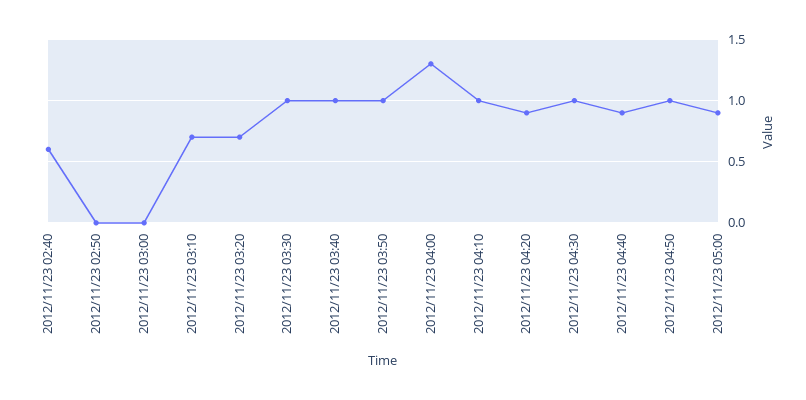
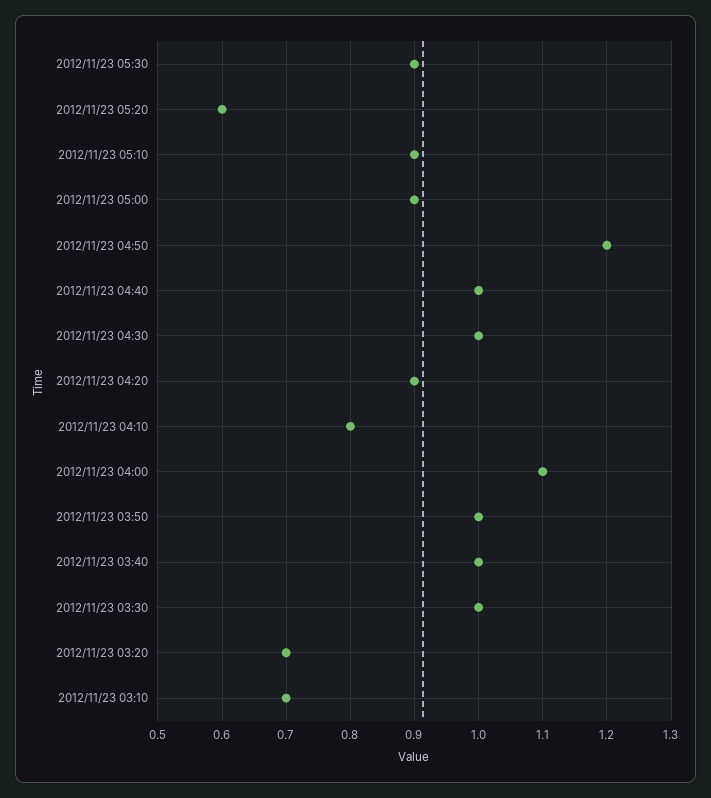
2012/11/23 02:40: 0.6 -> none
2012/11/23 02:50: 0 -> none
2012/11/23 03:00: 0 -> none
2012/11/23 04:00: 1.3 -> 1.1
2012/11/23 04:10: 1 -> 0.8
2012/11/23 04:40: 0.9 -> 1
2012/11/23 04:50: 1 -> 1.2
2012/11/23 05:30: none -> 0.9
2012/11/23 05:20: none -> 0.6
2012/11/23 05:10: none -> 0.9

